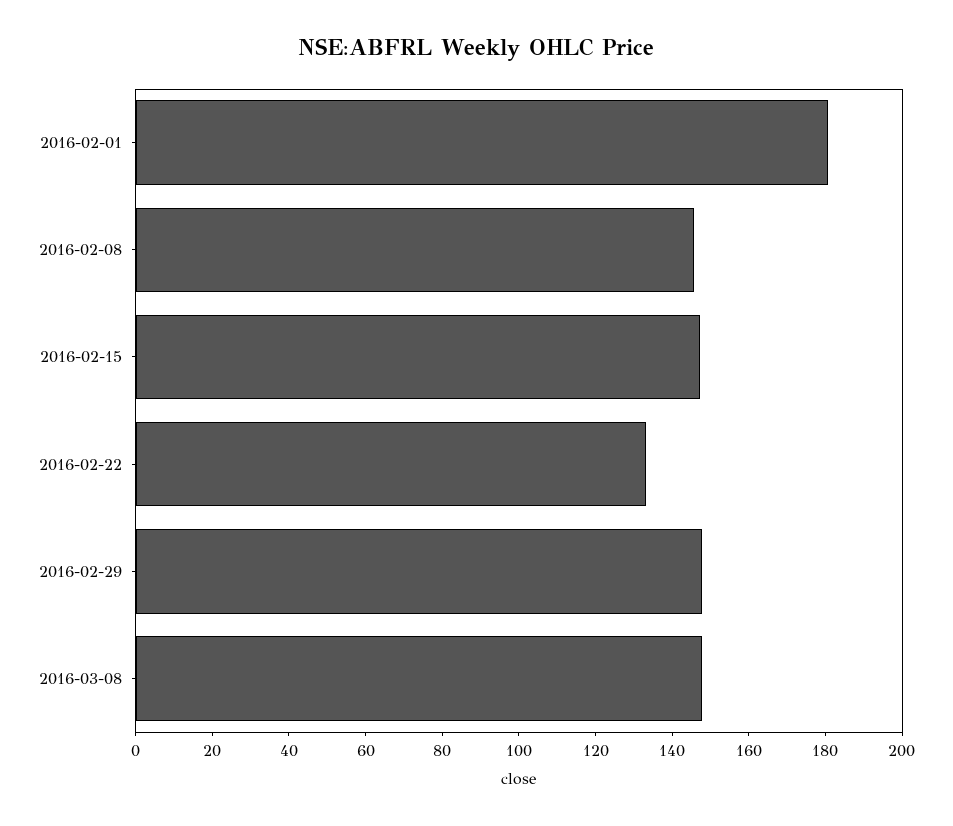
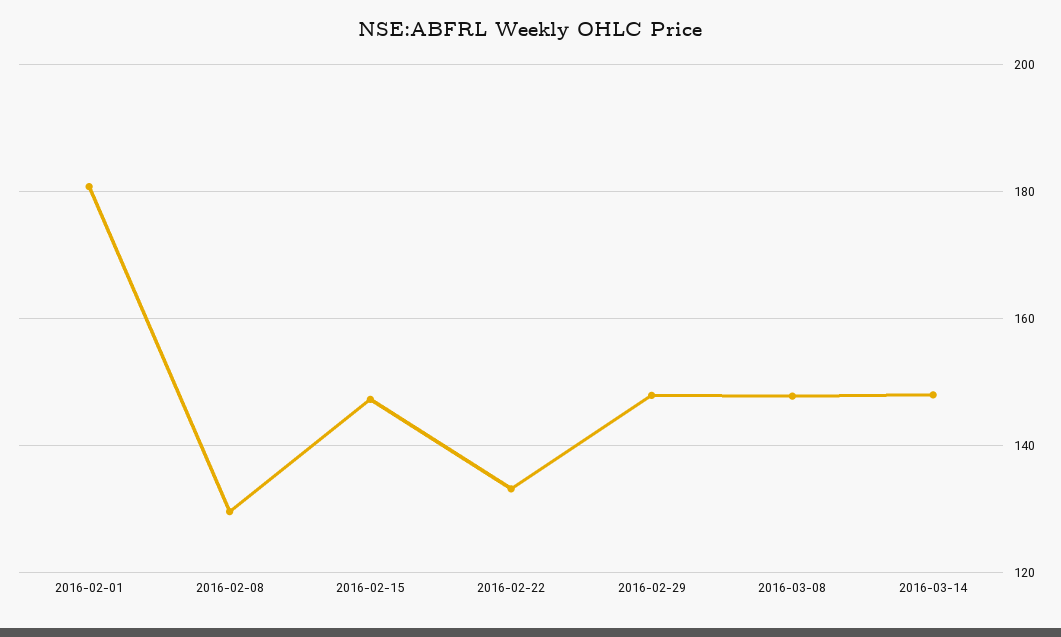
2016-02-08: 145 -> 130
2016-03-14: none -> 148

